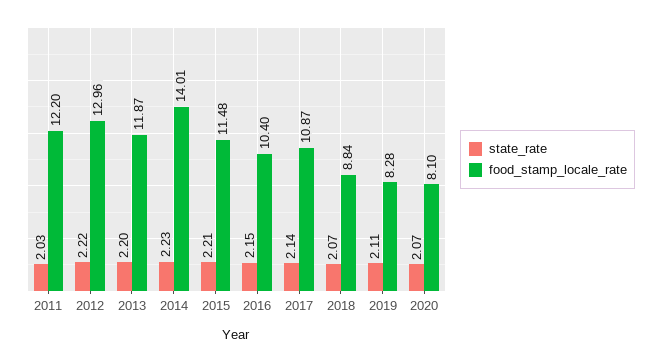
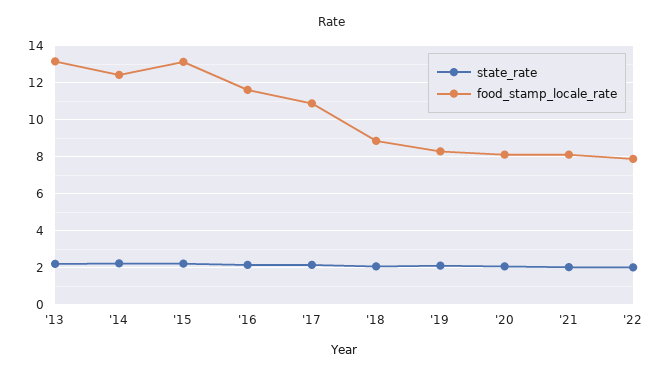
state_rate, 2011: 2.03 -> none
food_stamp_locale_rate, 2011: 12.2 -> none
state_rate, 2012: 2.22 -> none
food_stamp_locale_rate, 2012: 12.96 -> none
food_stamp_locale_rate, 2013: 11.87 -> 13
food_stamp_locale_rate, 2014: 14.01 -> 12.5
food_stamp_locale_rate, 2015: 11.48 -> 13
food_stamp_locale_rate, 2016: 10.4 -> 11.5
state_rate, '21: none -> 2
food_stamp_locale_rate, '21: none -> 8
state_rate, '22: none -> 2
food_stamp_locale_rate, '22: none -> 8

